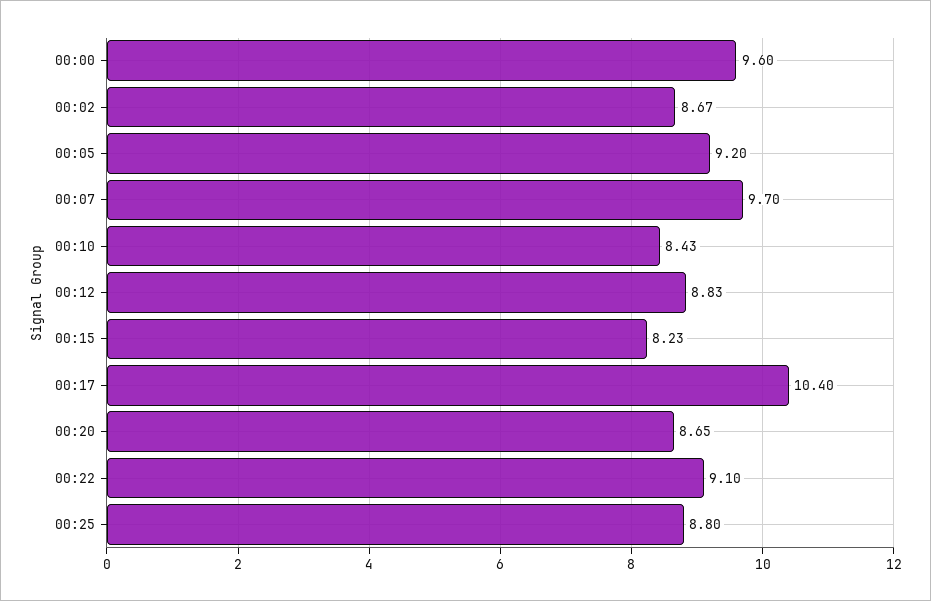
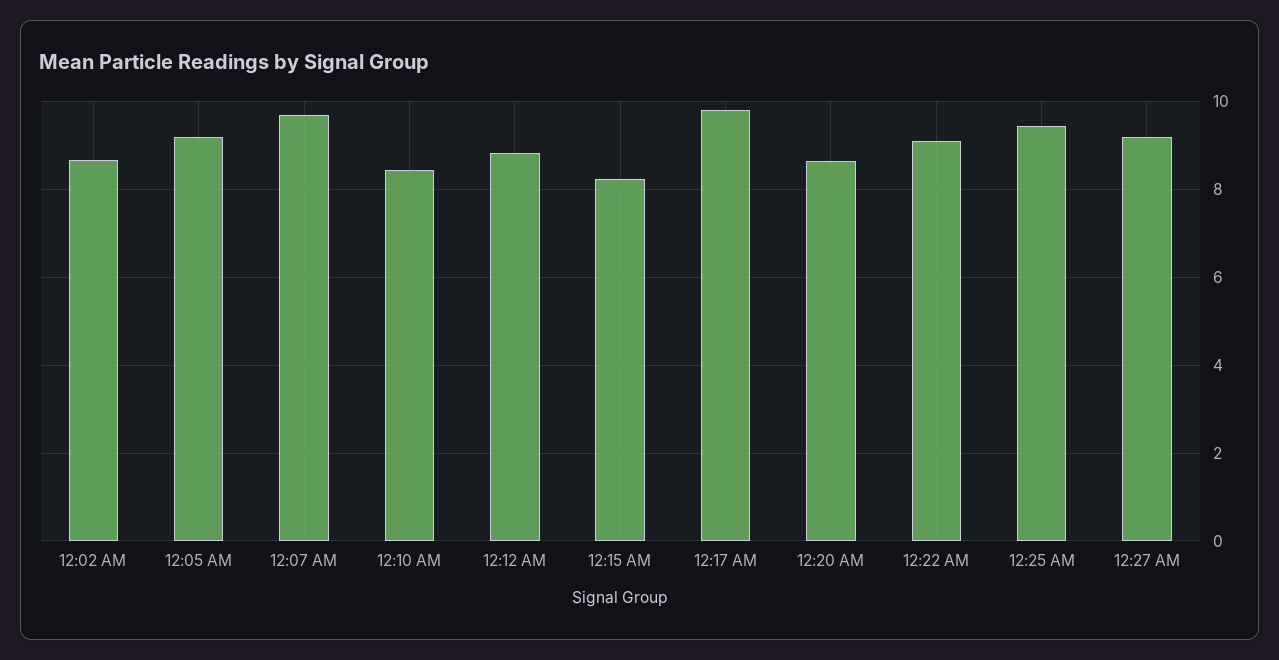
00:00: 9.6 -> none
00:17: 10.4 -> 9.8
00:25: 8.8 -> 9.4
12:27 AM: none -> 9.2

